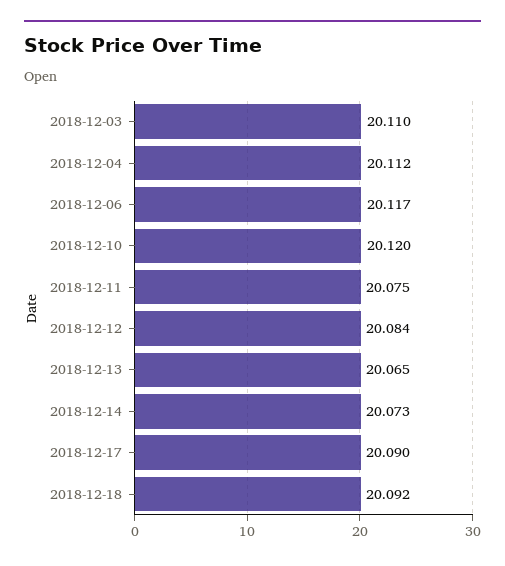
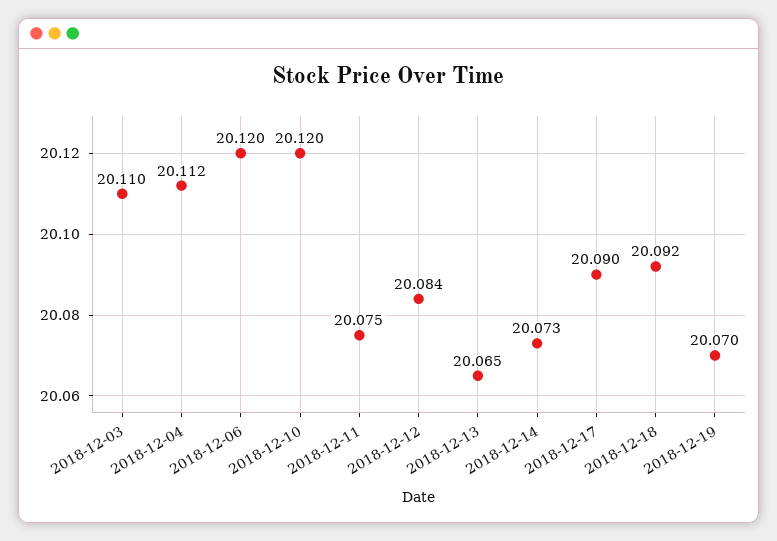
2018-12-06: 20.117 -> 20.12
2018-12-19: none -> 20.07

